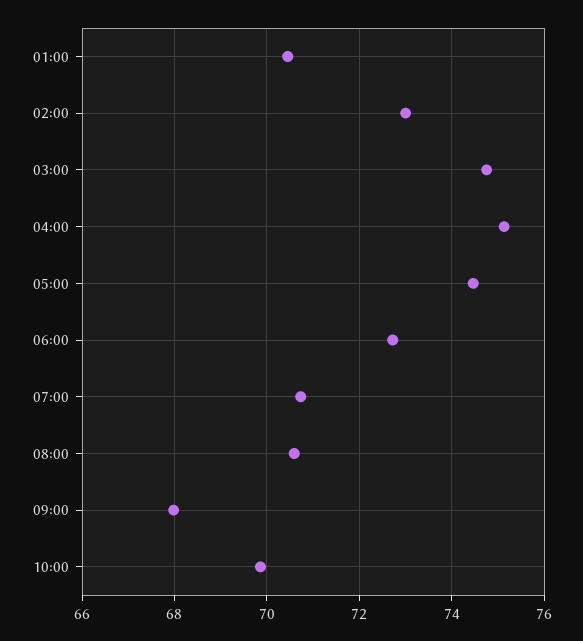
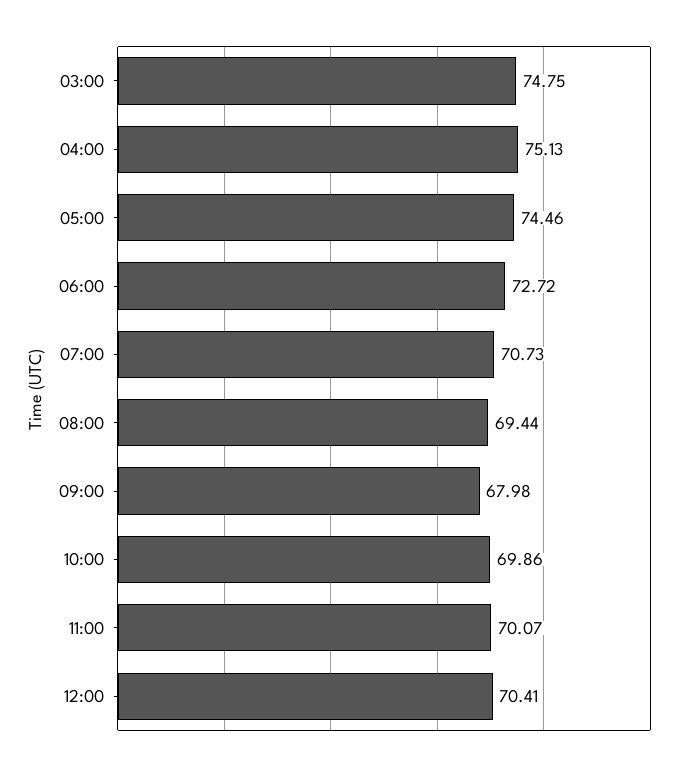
01:00: 70.4 -> none
02:00: 73 -> none
08:00: 70.6 -> 69.44
11:00: none -> 70.07
12:00: none -> 70.41

